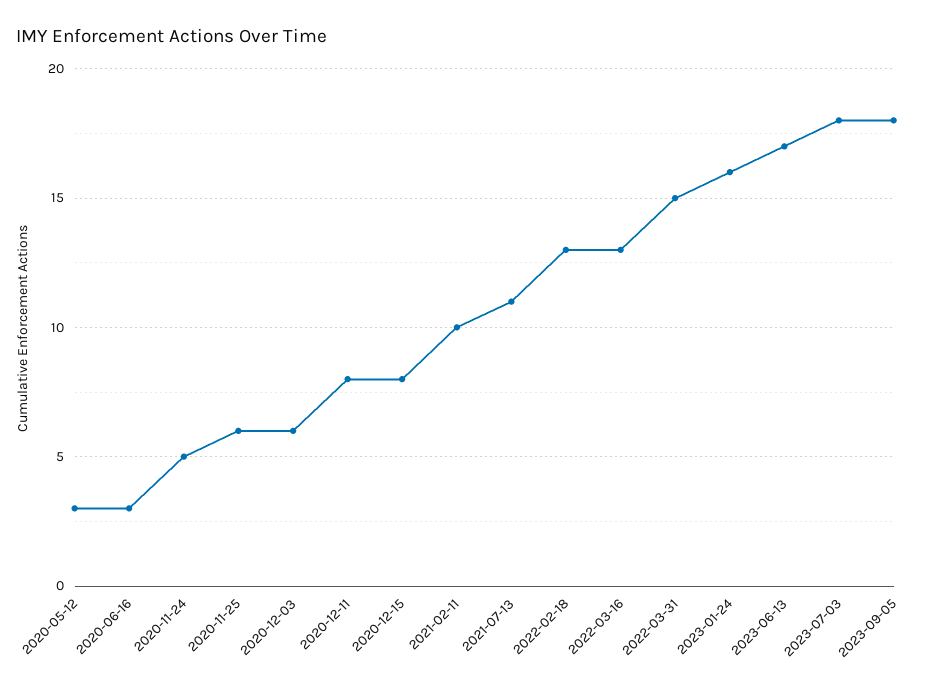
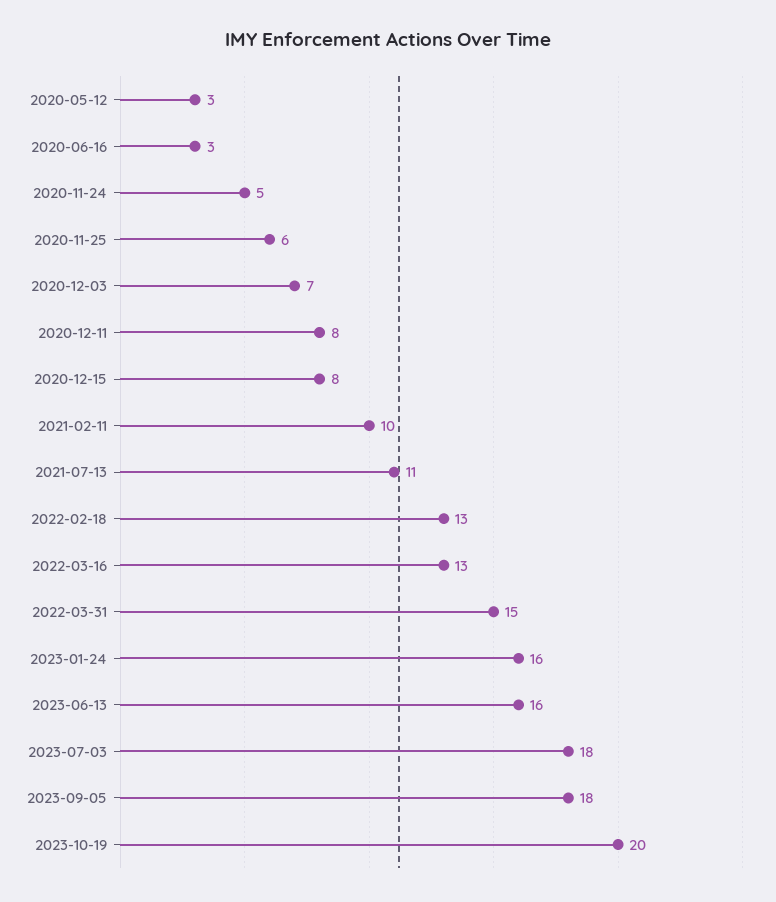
2020-12-03: 6 -> 7
2023-06-13: 17 -> 16
2023-10-19: none -> 20

